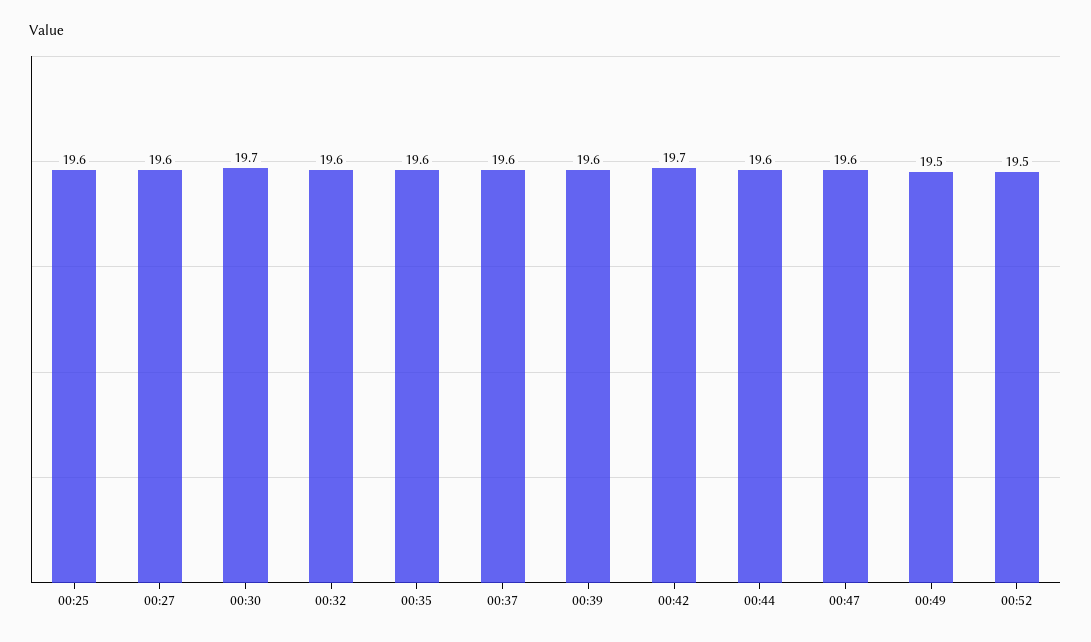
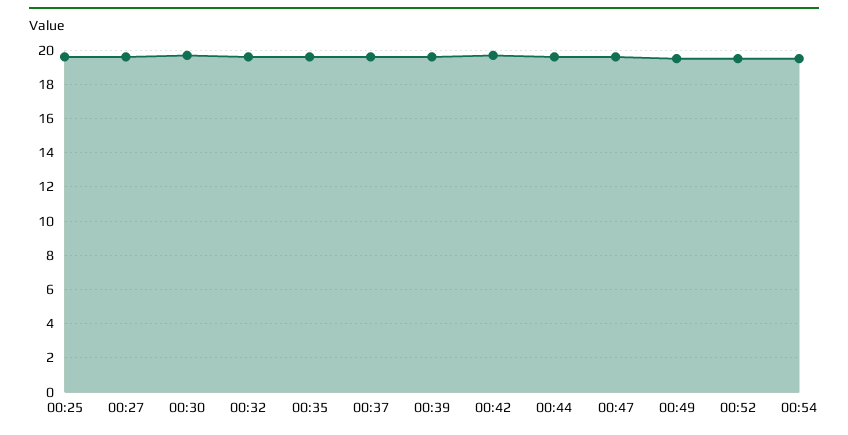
00:54: none -> 19.5

